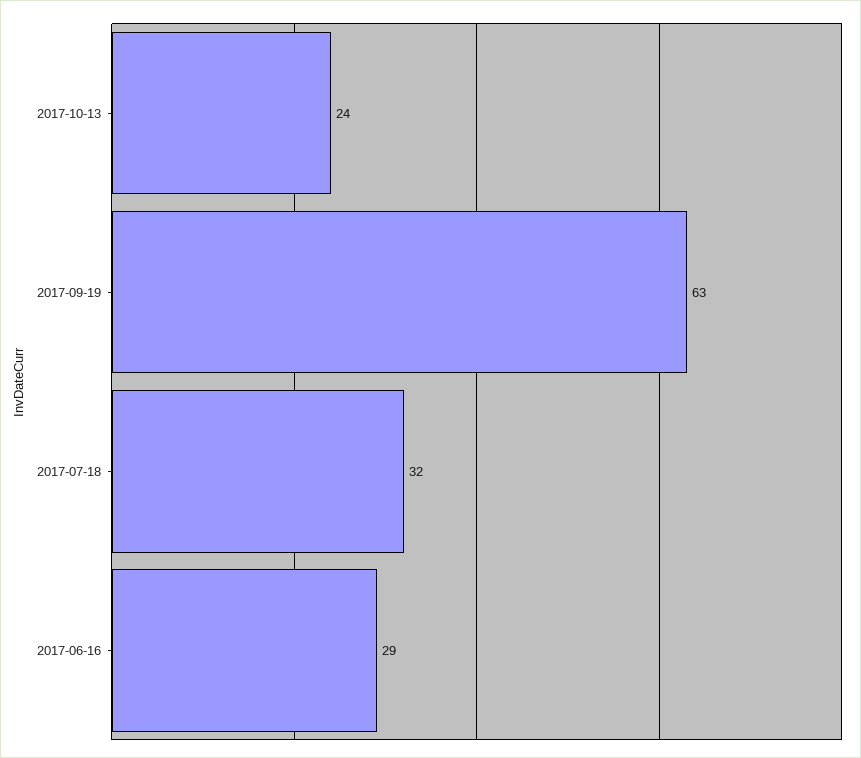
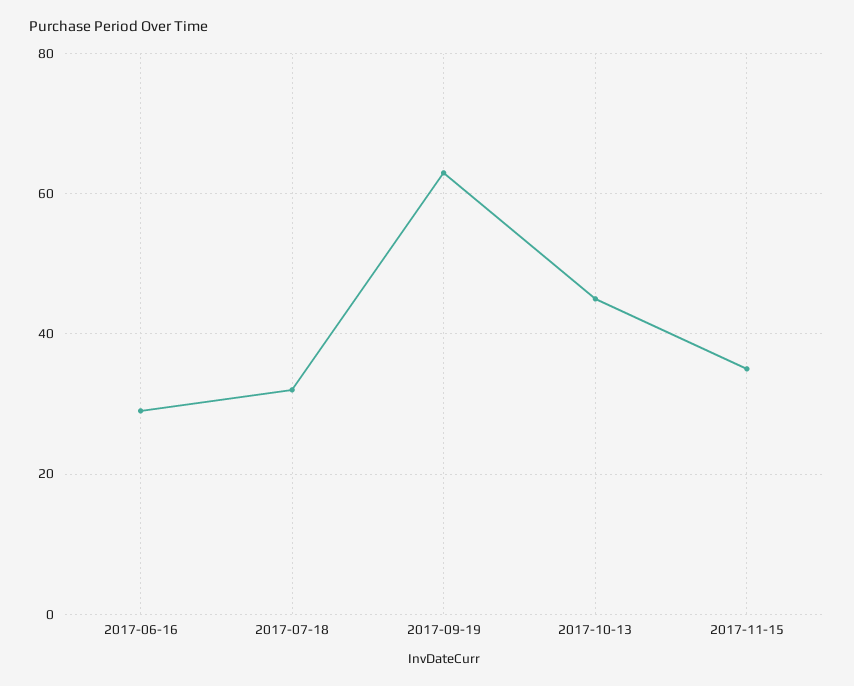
2017-10-13: 24 -> 45
2017-11-15: none -> 35

